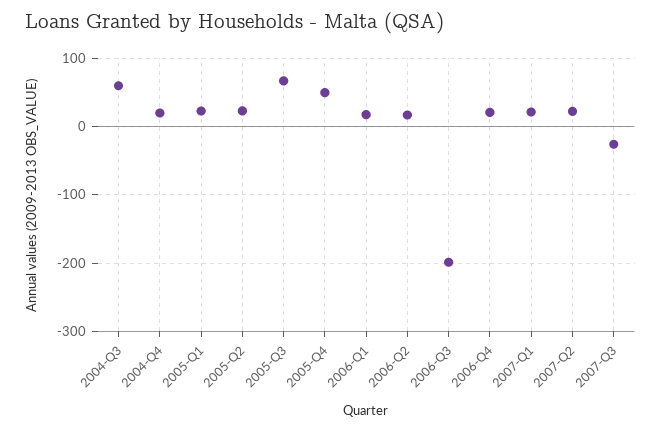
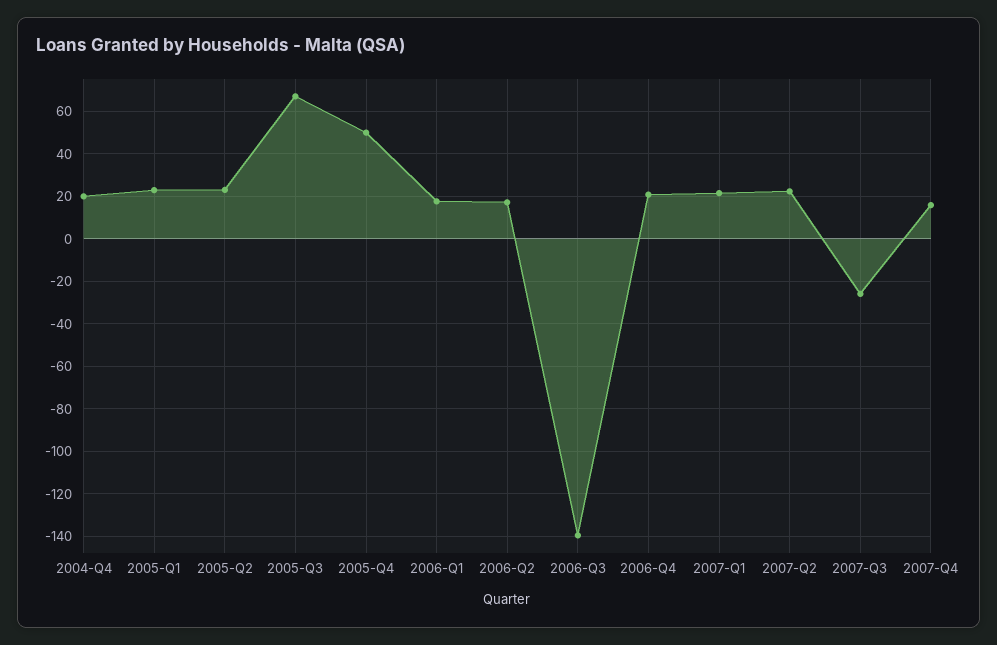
2004-Q3: 60 -> none
2006-Q3: -200 -> -140
2007-Q4: none -> 15

